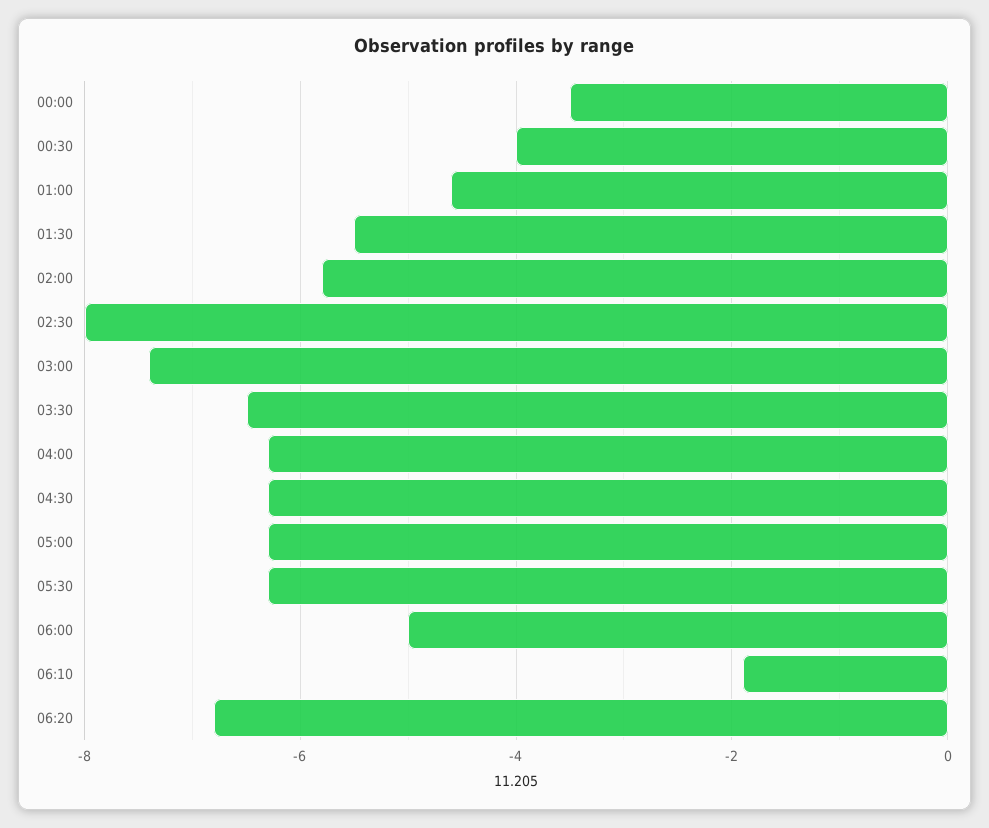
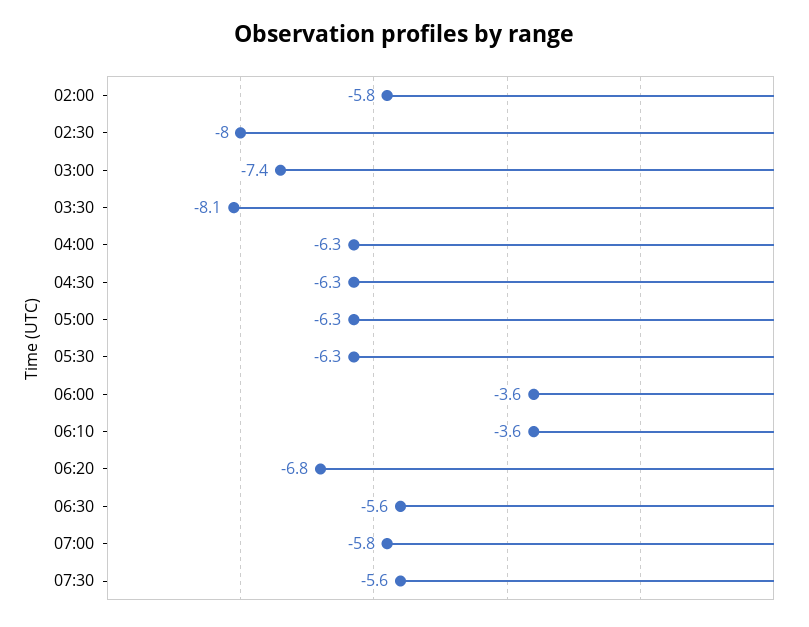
00:00: -3.5 -> none
00:30: -4 -> none
01:00: -4.5 -> none
01:30: -5.5 -> none
03:30: -6.5 -> -8.1
06:00: -5 -> -3.6
06:10: -2 -> -3.6
06:30: none -> -5.6
07:00: none -> -5.8
07:30: none -> -5.6

